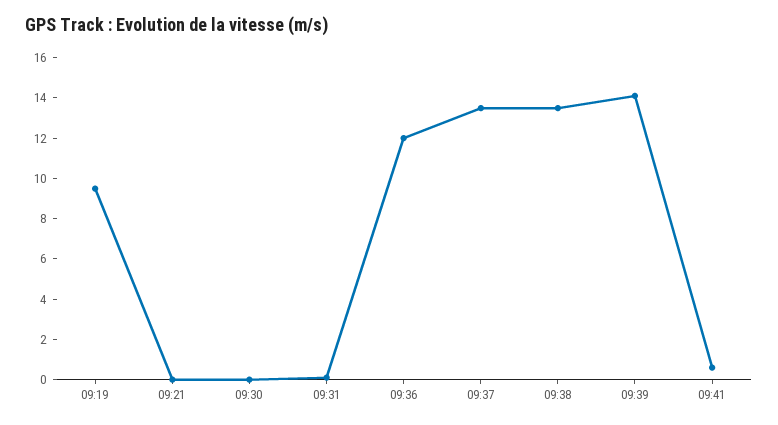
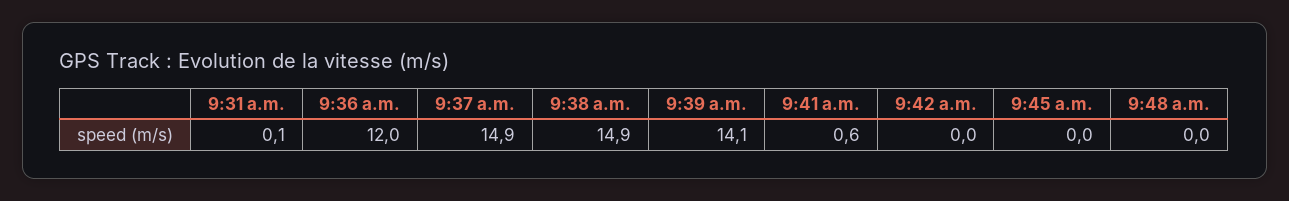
09:19: 9.5 -> none
09:21: 0 -> none
09:30: 0 -> none
09:37: 13.5 -> 14.9
09:38: 13.5 -> 14.9
9:42 a.m.: none -> 0
9:45 a.m.: none -> 0
9:48 a.m.: none -> 0

